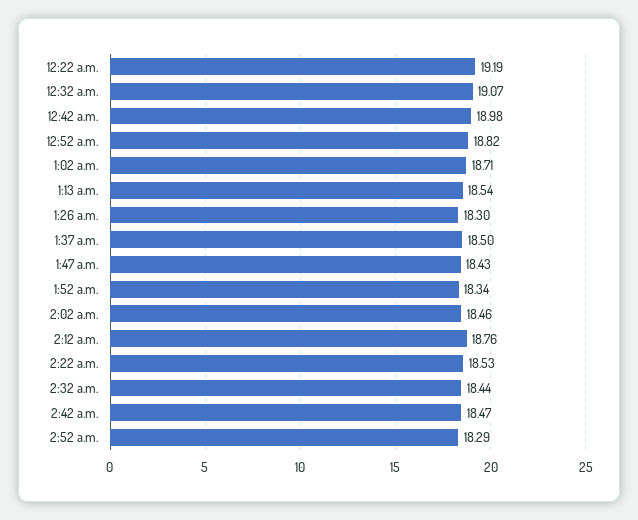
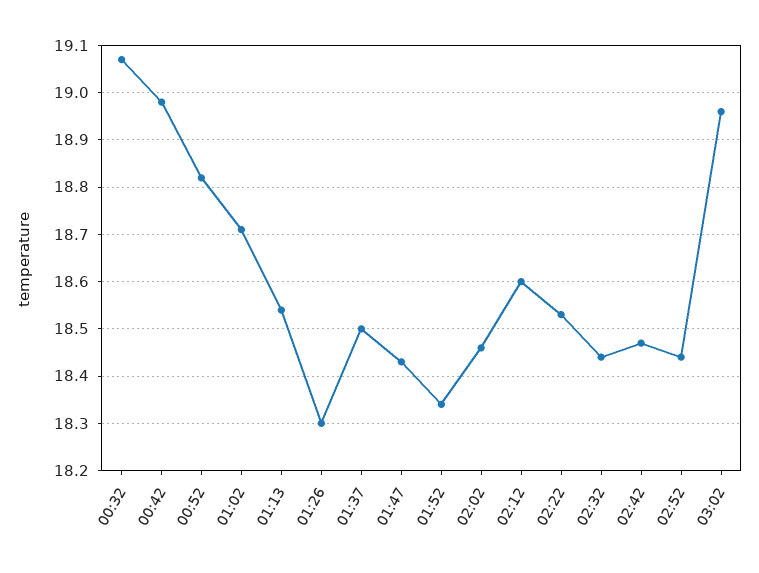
12:22 a.m.: 19.19 -> none
2:12 a.m.: 18.76 -> 18.6
2:52 a.m.: 18.29 -> 18.45
03:02: none -> 18.95

